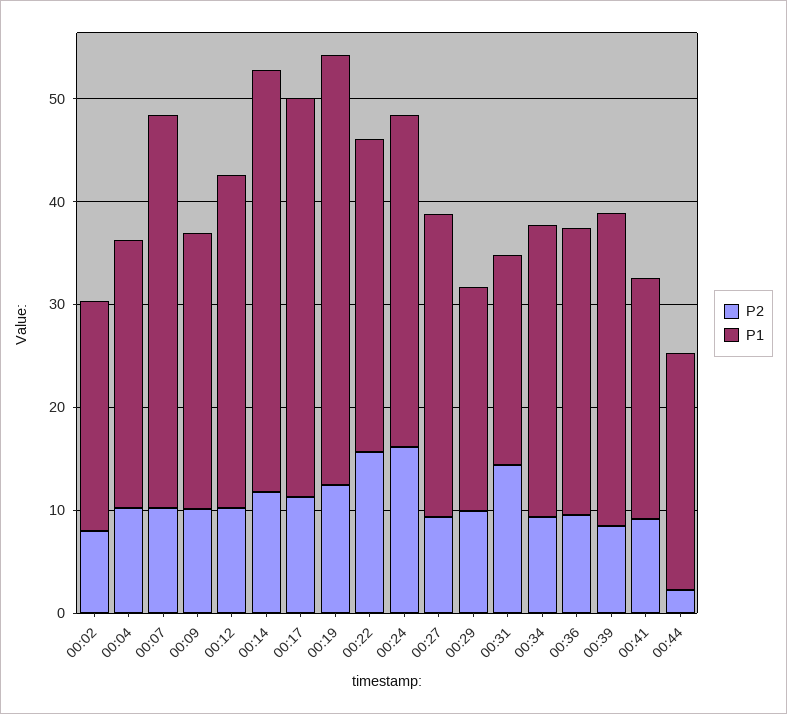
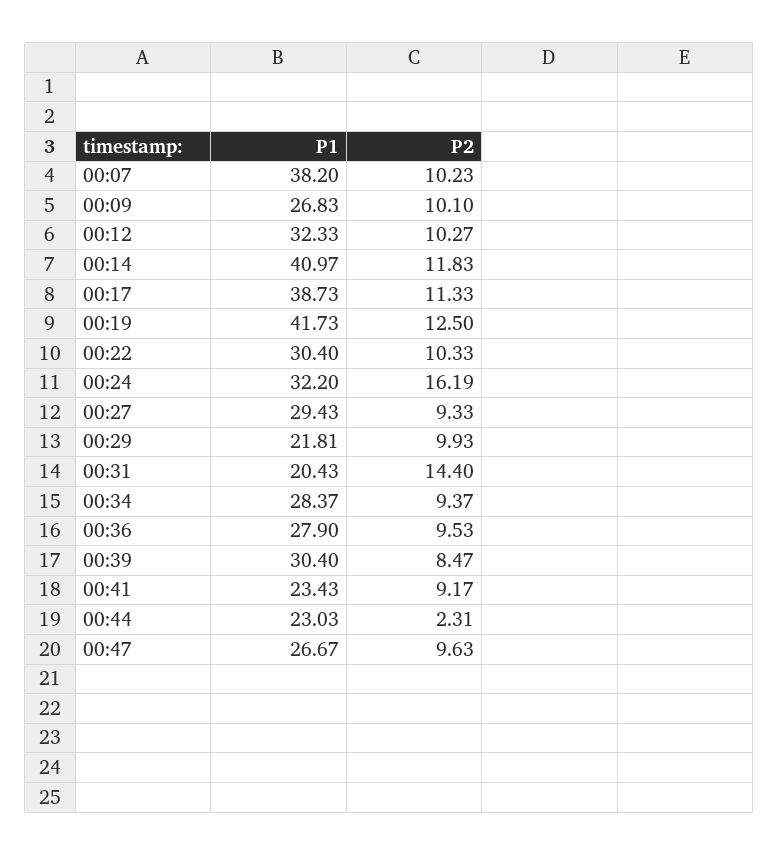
P2, 00:02: 8 -> none
P1, 00:02: 22 -> none
P2, 00:04: 10 -> none
P1, 00:04: 26 -> none
P2, 00:22: 16 -> 10.33
P1, 00:47: none -> 26.67
P2, 00:47: none -> 9.63

